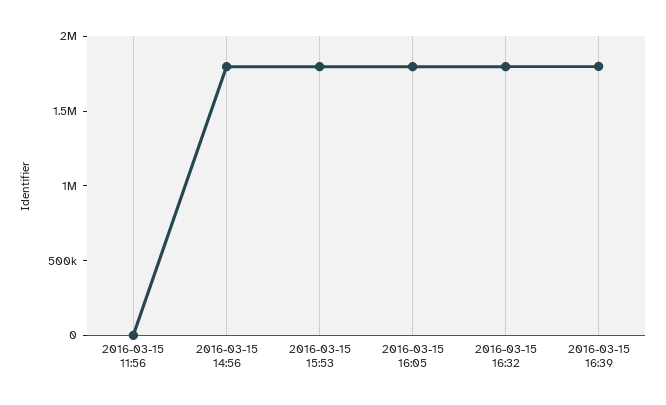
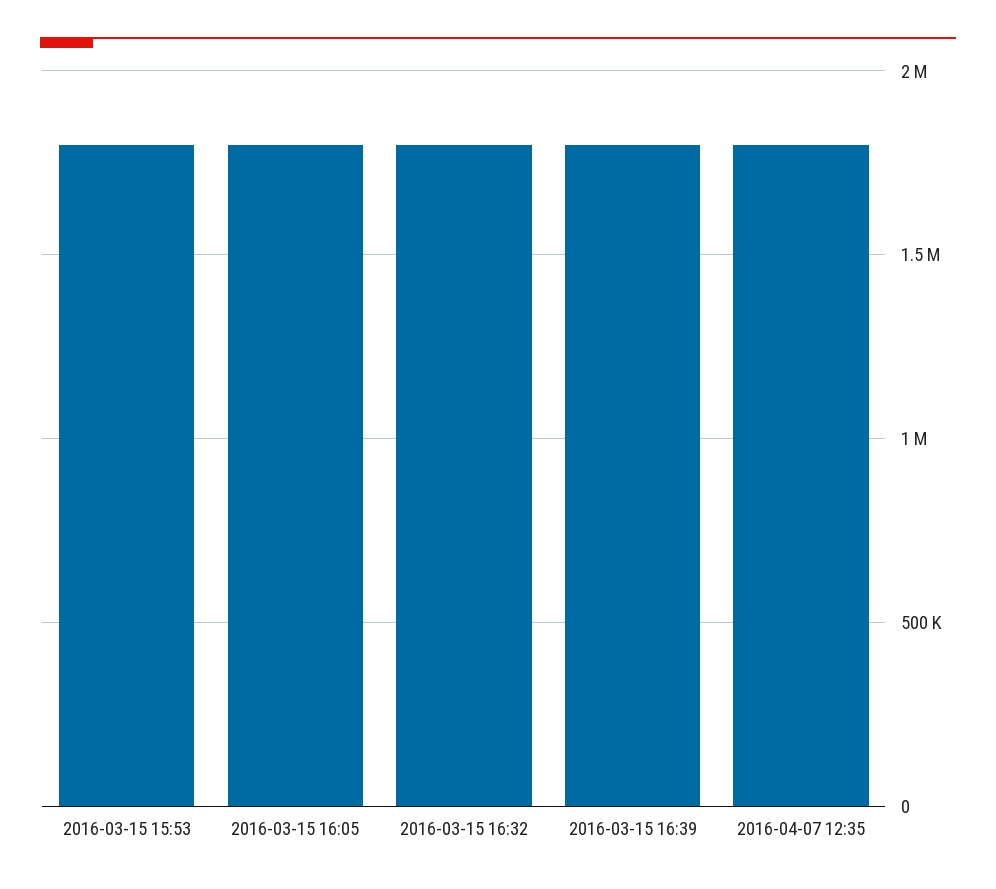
2016-03-15 11:56: 0 -> none
2016-03-15 14:56: 1800000 -> none
2016-04-07 12:35: none -> 1800000

